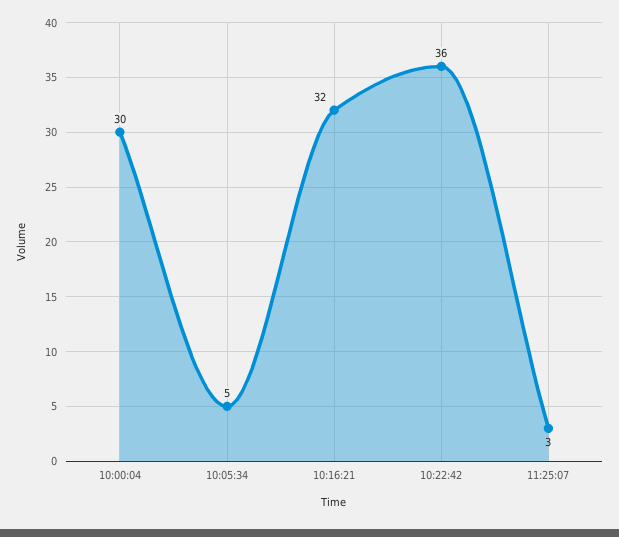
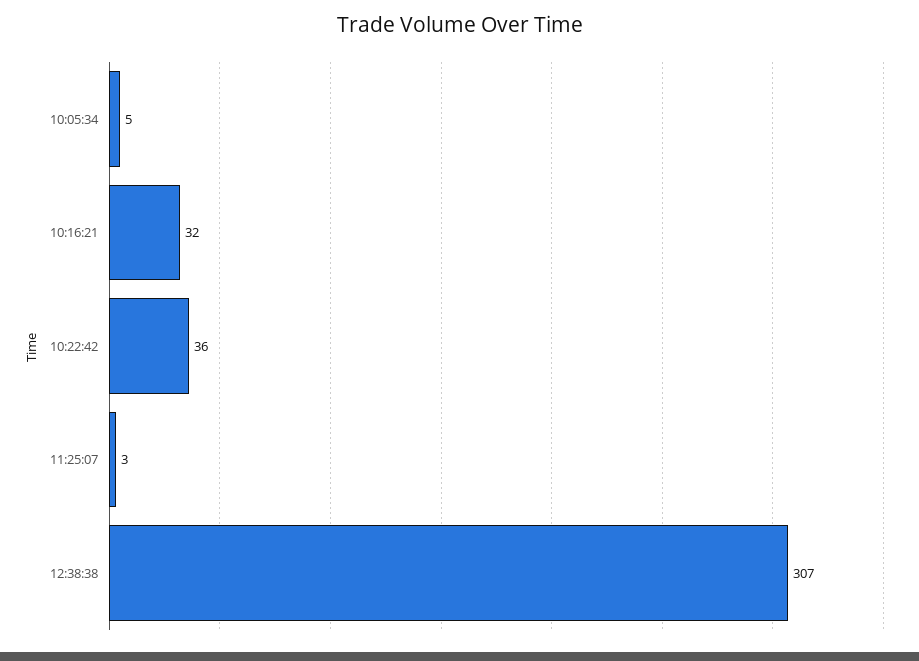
10:00:04: 30 -> none
12:38:38: none -> 307

